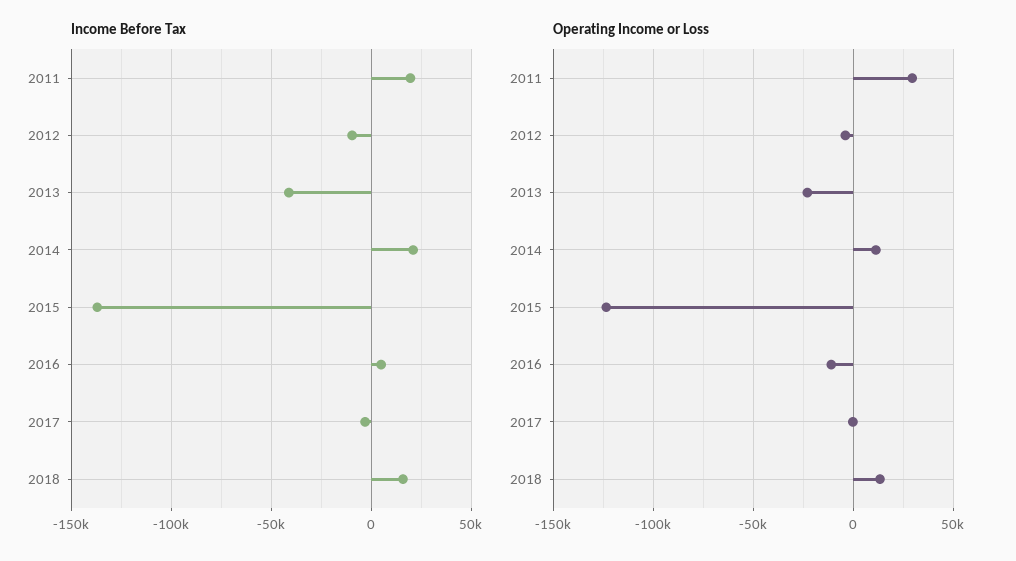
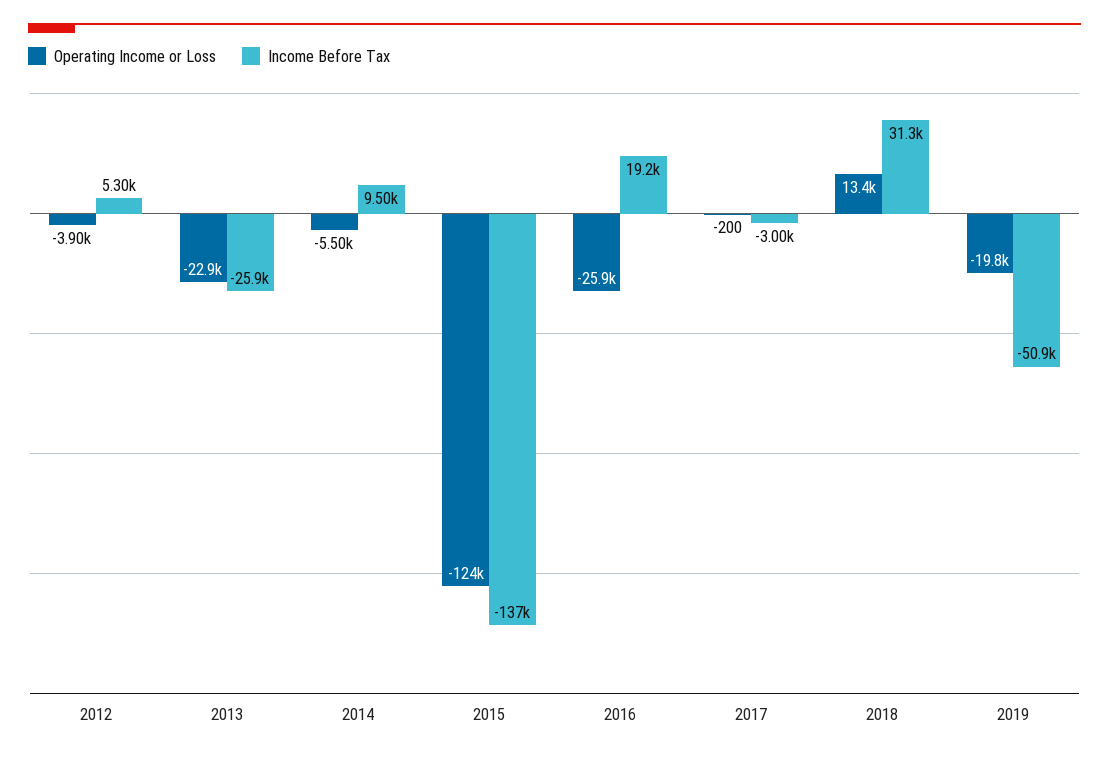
Income Before Tax, 2011: 20000 -> none
Income Before Tax, 2012: -10000 -> 5300
Income Before Tax, 2013: -40000 -> -25900
Income Before Tax, 2014: 20000 -> 9500
Income Before Tax, 2016: 5000 -> 19200
Income Before Tax, 2018: 15000 -> 31300
Operating Income or Loss, 2011: 30000 -> none
Operating Income or Loss, 2014: 10000 -> -5500
Operating Income or Loss, 2016: -10000 -> -25900
Operating Income or Loss, 2019: none -> -19800
Income Before Tax, 2019: none -> -50900

